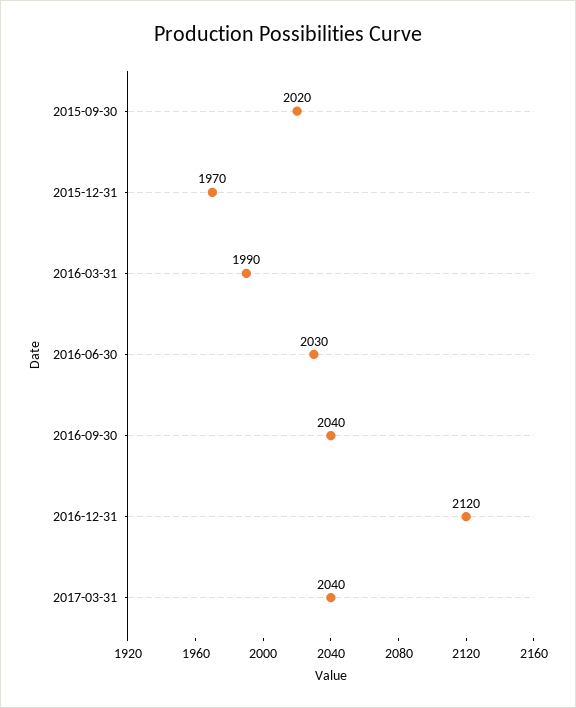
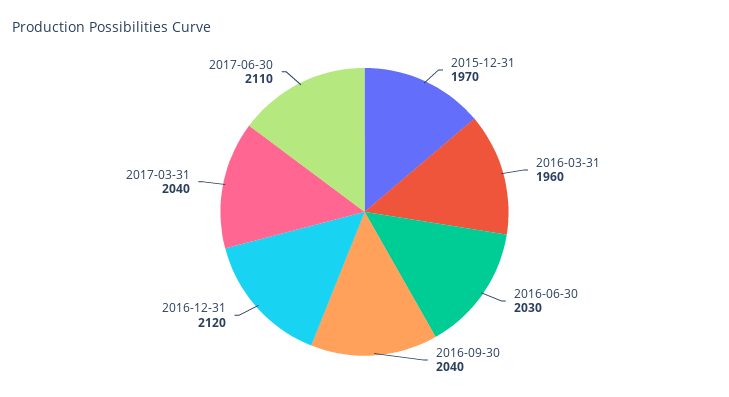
2015-09-30: 2020 -> none
2016-03-31: 1990 -> 1960
2017-06-30: none -> 2110

